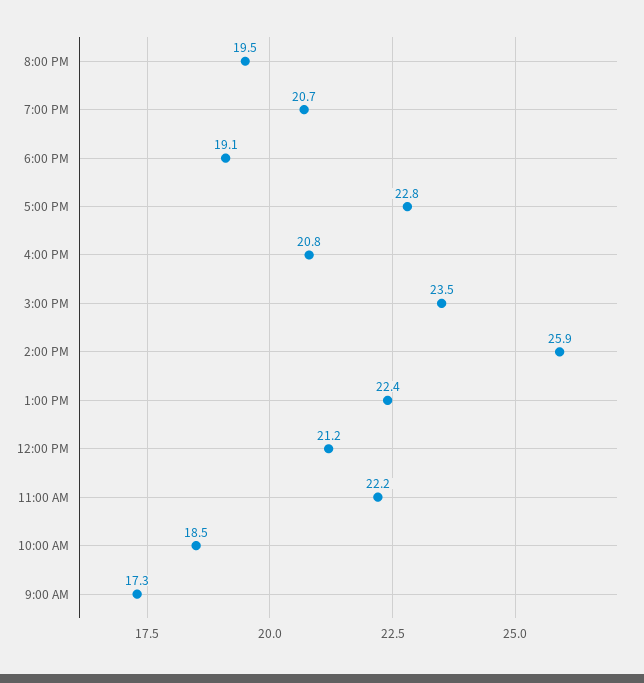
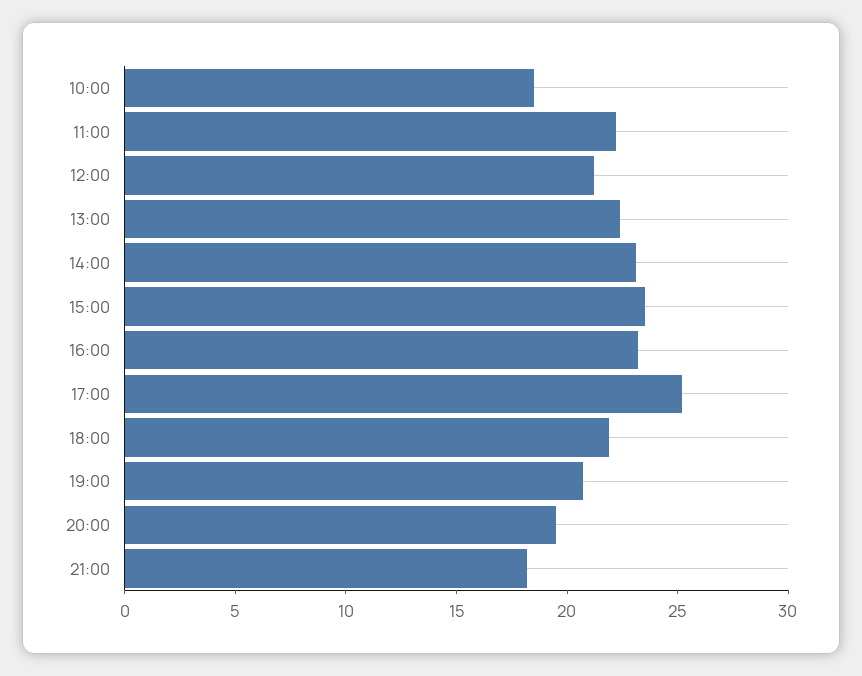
6:00 PM: 19.1 -> 22
5:00 PM: 22.8 -> 25
4:00 PM: 20.8 -> 23
2:00 PM: 25.9 -> 23
9:00 AM: 17.3 -> none
21:00: none -> 18

